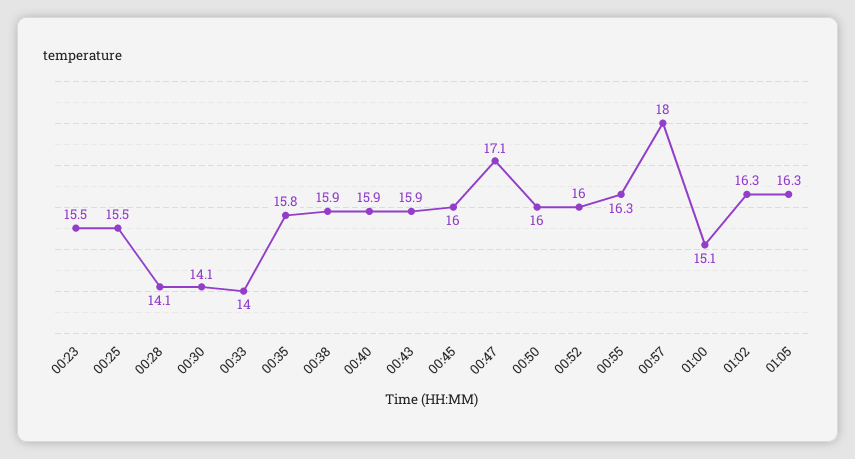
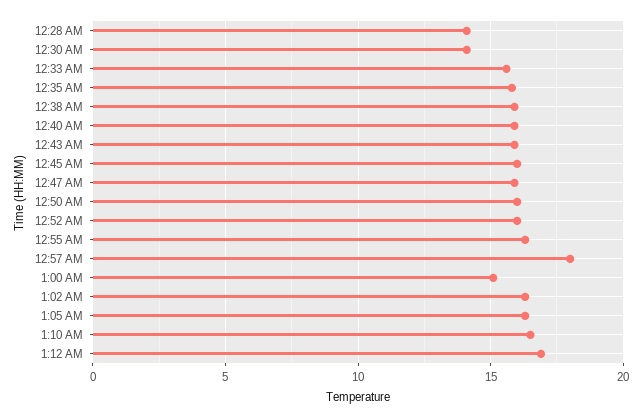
00:23: 15.5 -> none
00:25: 15.5 -> none
00:33: 14 -> 15.5
00:47: 17.1 -> 16
1:10 AM: none -> 16.5
1:12 AM: none -> 17

